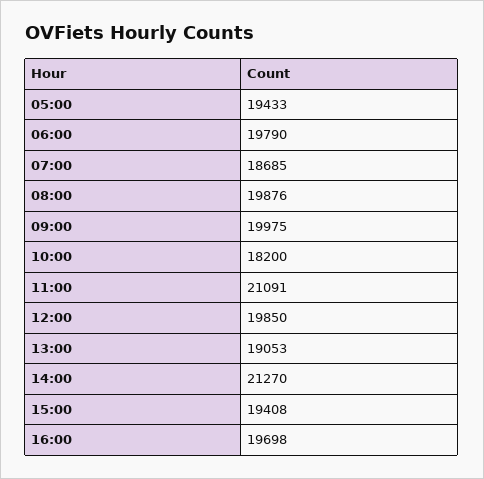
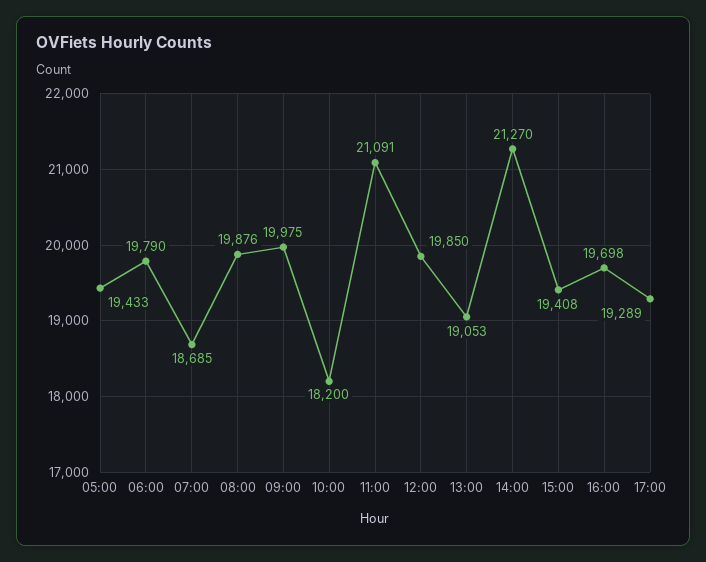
17:00: none -> 19289

